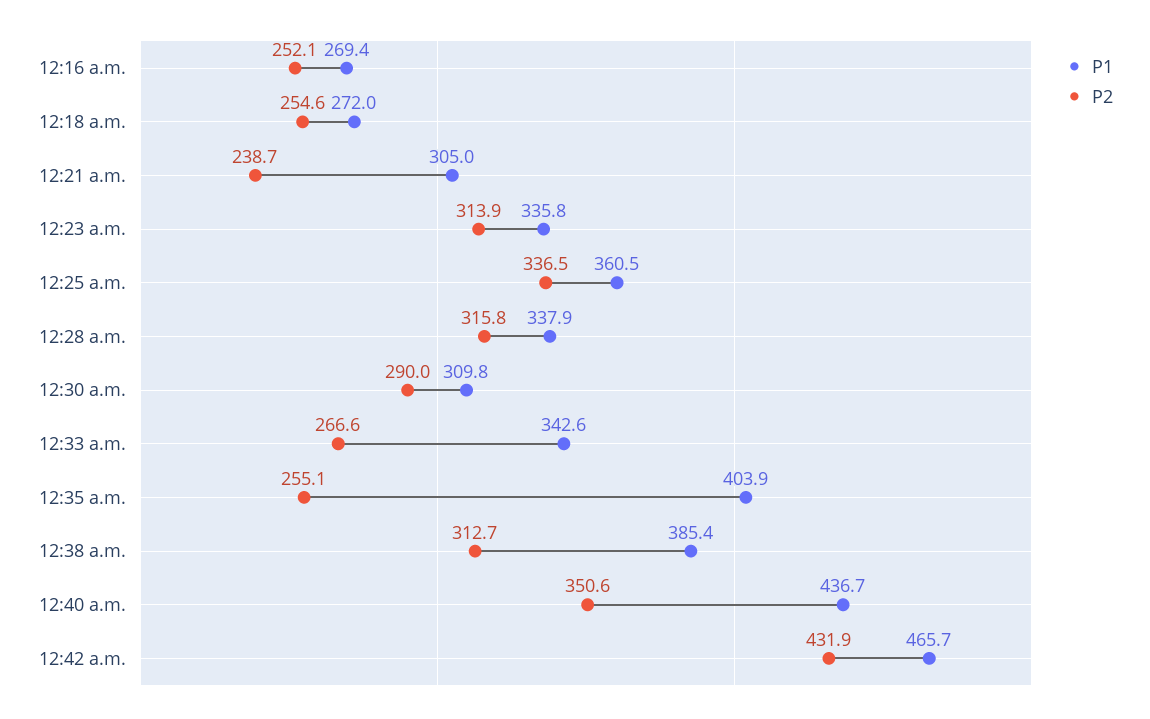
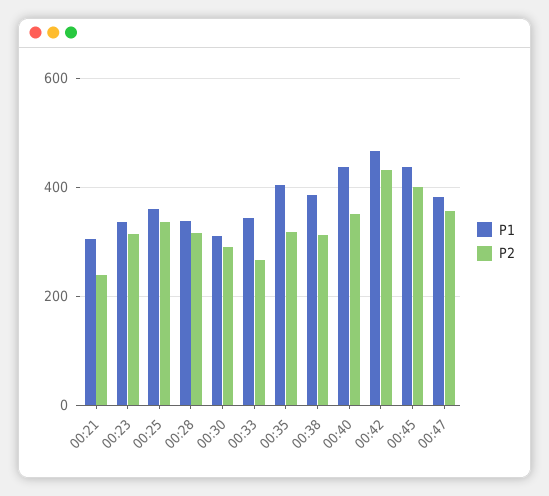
P1, 12:16 a.m.: 269.4 -> none
P2, 12:16 a.m.: 252.1 -> none
P1, 12:18 a.m.: 272 -> none
P2, 12:18 a.m.: 254.6 -> none
P2, 12:35 a.m.: 255.1 -> 320
P1, 00:45: none -> 440
P2, 00:45: none -> 400
P1, 00:47: none -> 380
P2, 00:47: none -> 360

